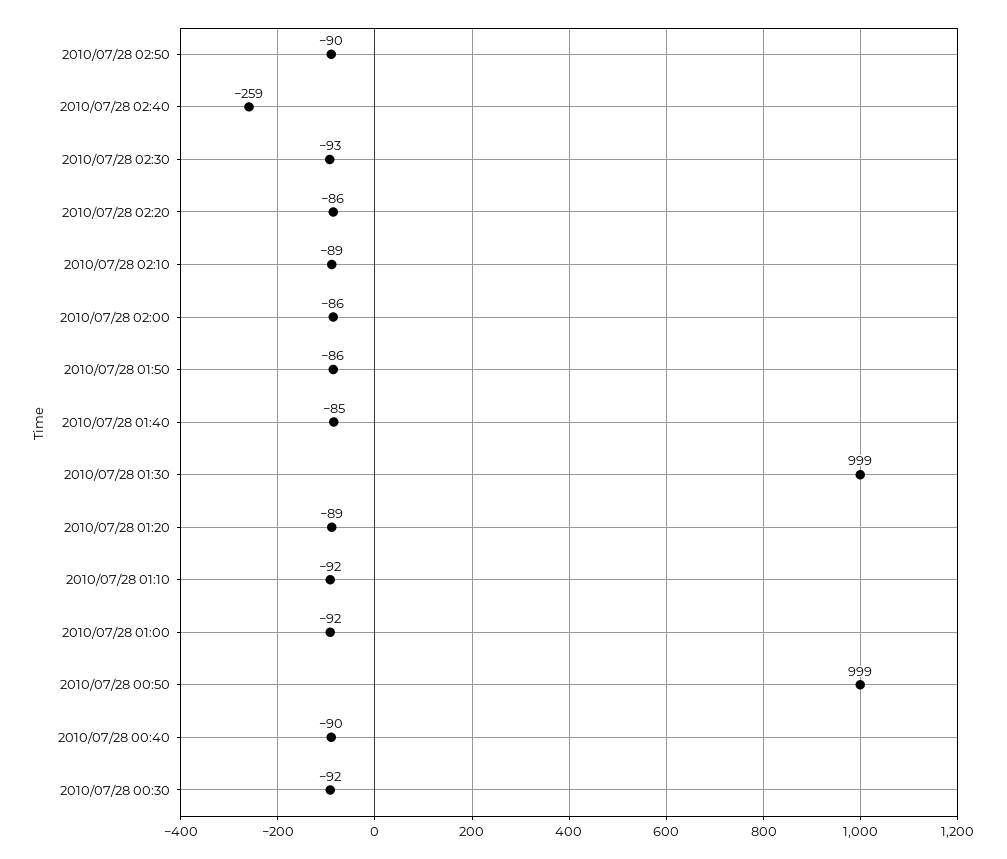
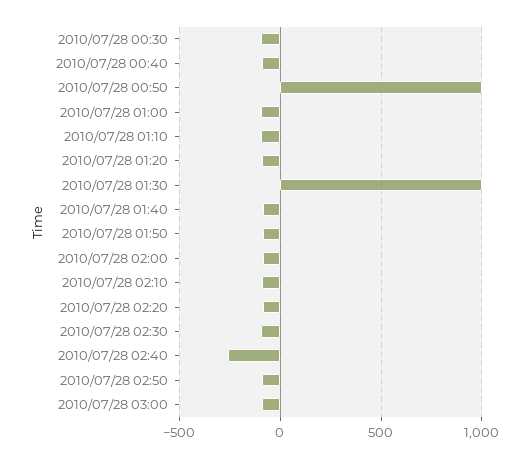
2010/07/28 03:00: none -> -100

